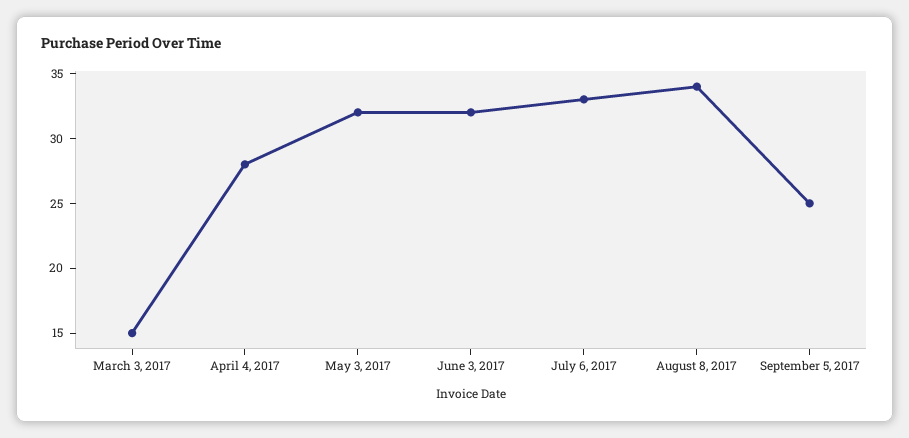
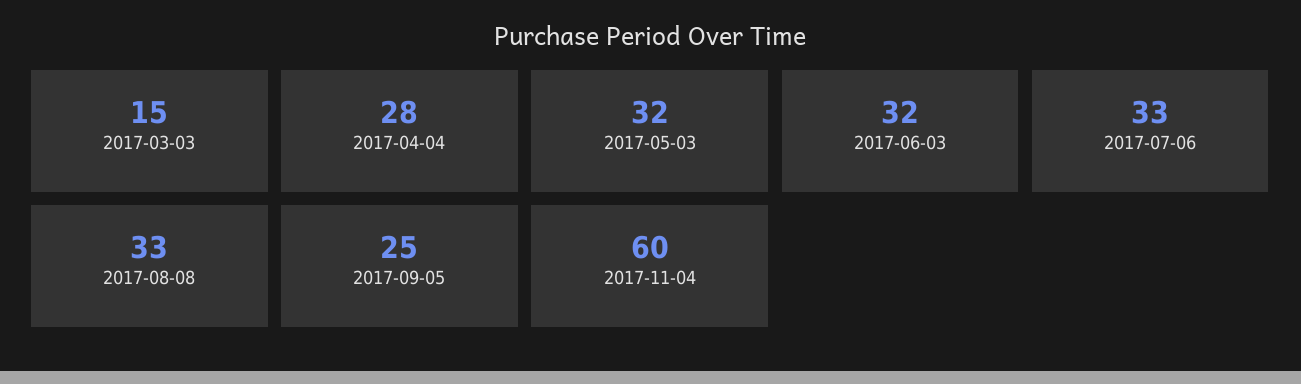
August 8, 2017: 34 -> 33
2017-11-04: none -> 60

